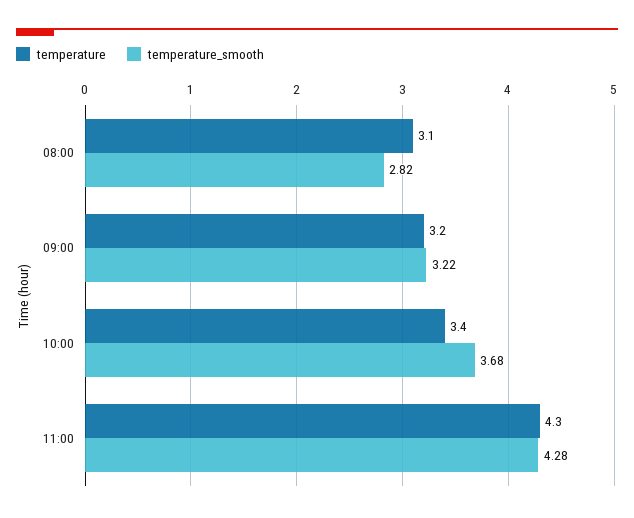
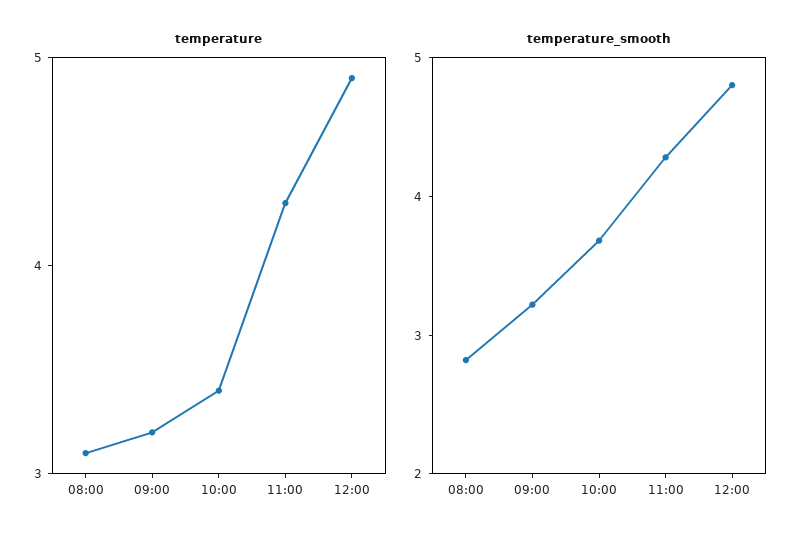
temperature, 12:00: none -> 4.9
temperature_smooth, 12:00: none -> 4.8

